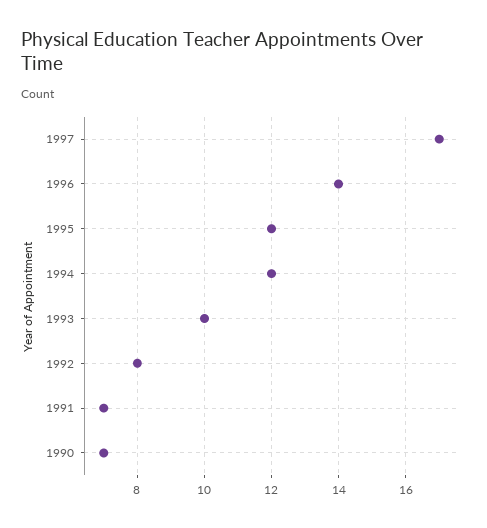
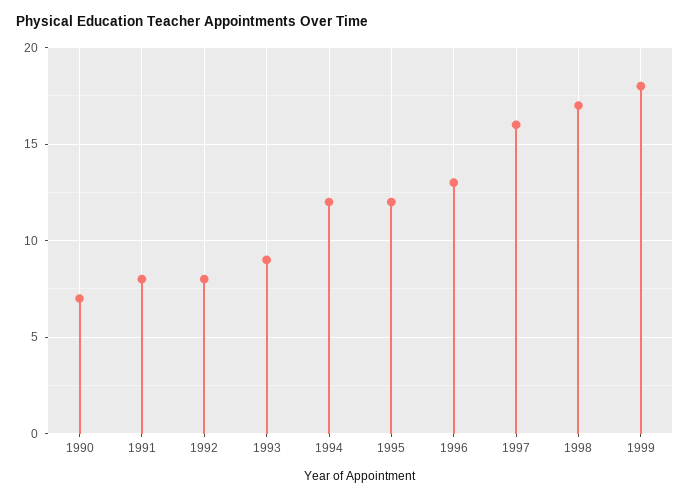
1997: 17 -> 16
1996: 14 -> 13
1993: 10 -> 9
1991: 7 -> 8
1998: none -> 17
1999: none -> 18

